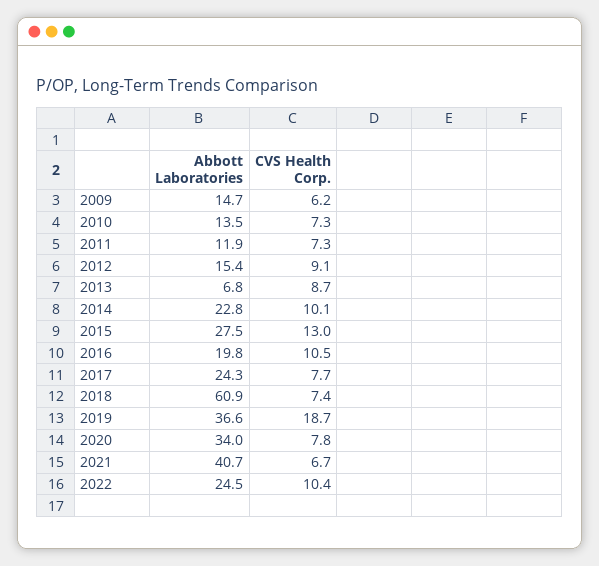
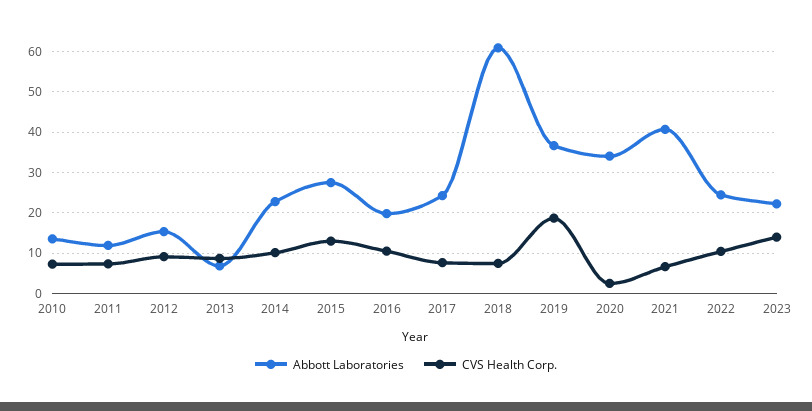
Abbott Laboratories, 2009: 14.7 -> none
CVS Health Corp., 2009: 6.2 -> none
CVS Health Corp., 2020: 7.8 -> 2
Abbott Laboratories, 2023: none -> 22
CVS Health Corp., 2023: none -> 14

